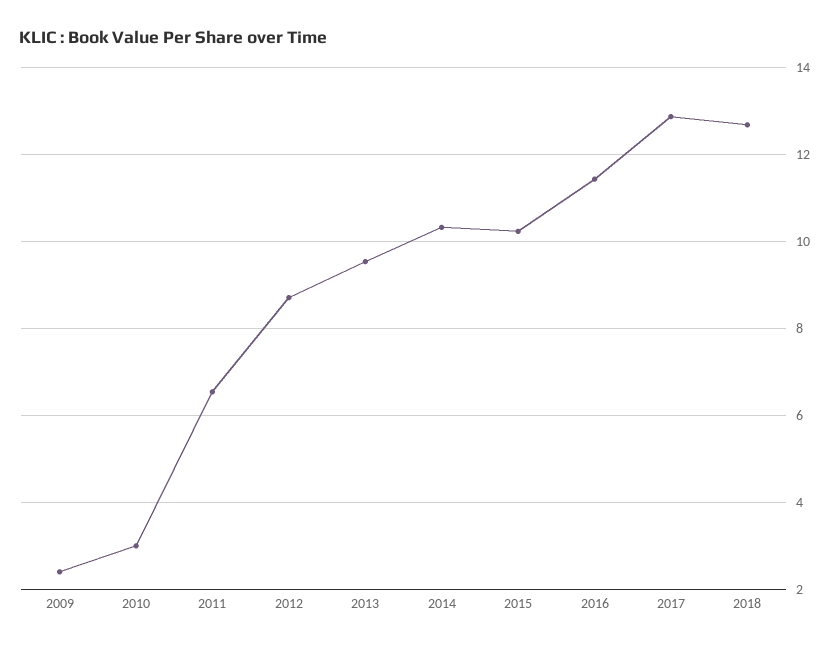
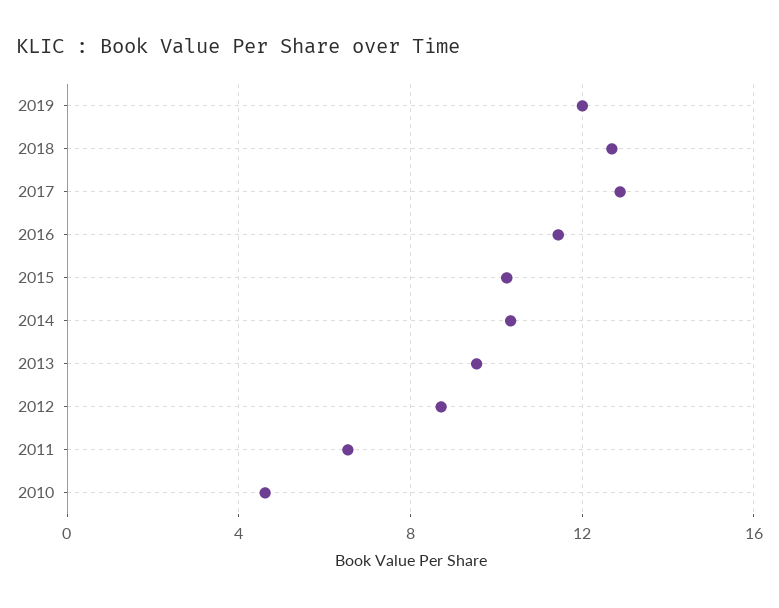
2009: 2.4 -> none
2010: 3 -> 4.5
2019: none -> 12

